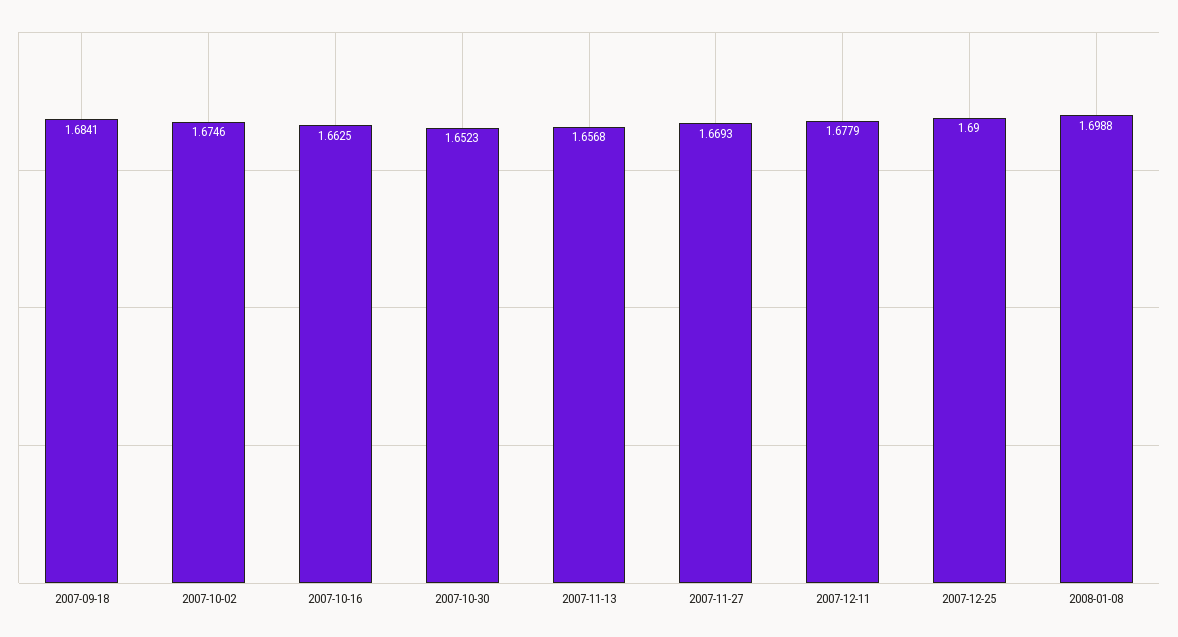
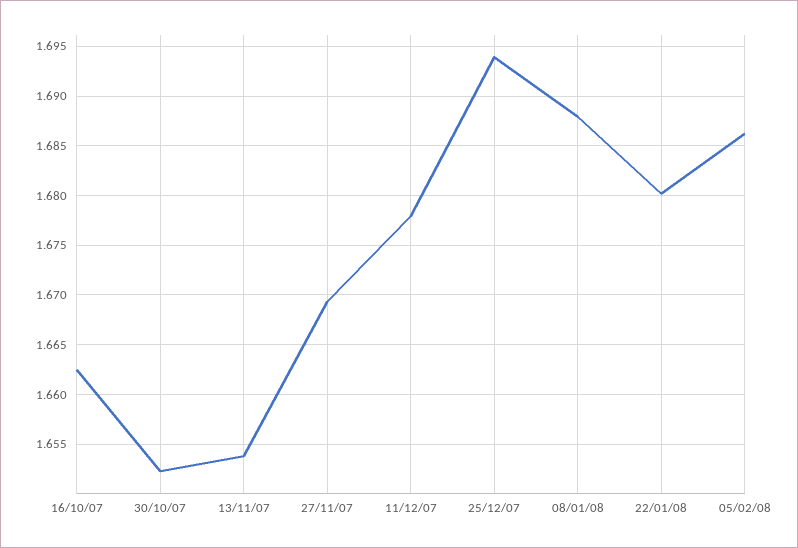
2007-09-18: 1.6841 -> none
2007-10-02: 1.6746 -> none
2007-11-13: 1.6568 -> 1.654
2007-12-25: 1.69 -> 1.694
2008-01-08: 1.6988 -> 1.688
22/01/08: none -> 1.68
05/02/08: none -> 1.686

